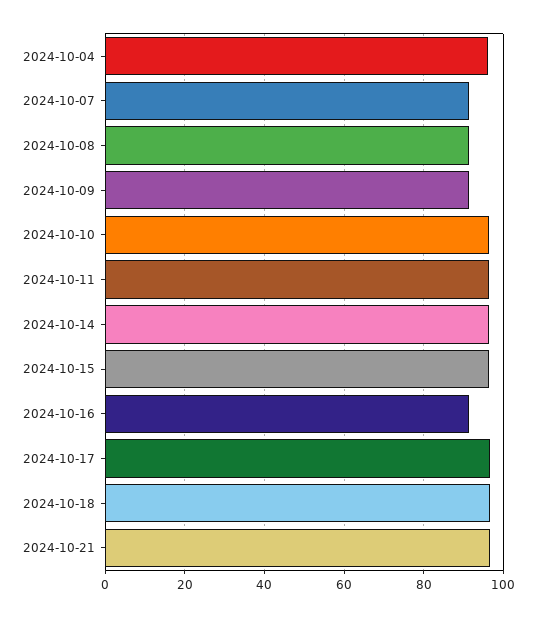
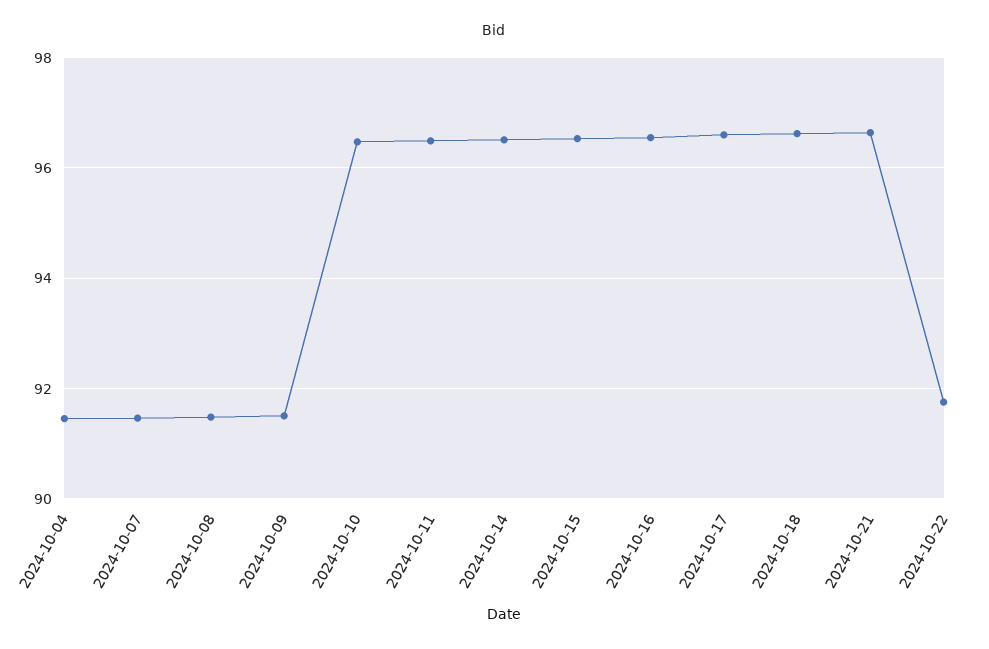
2024-10-04: 96 -> 91.4
2024-10-16: 92 -> 96.6
2024-10-22: none -> 91.8

